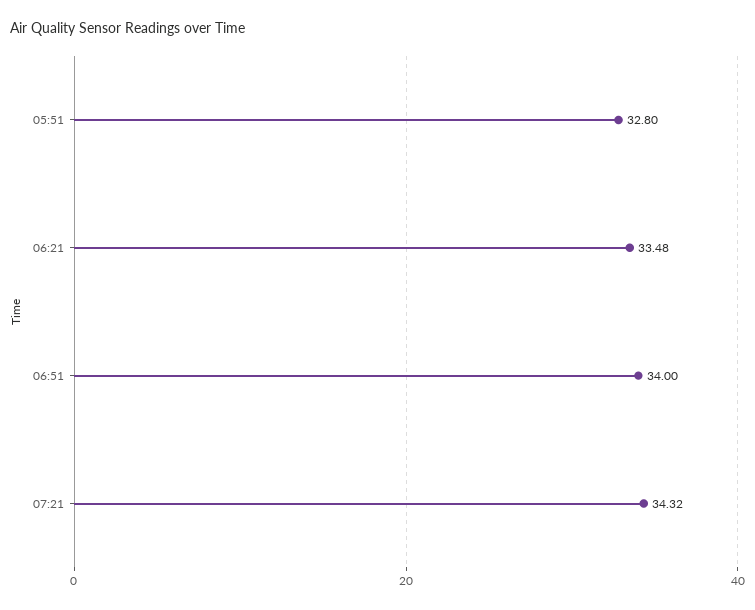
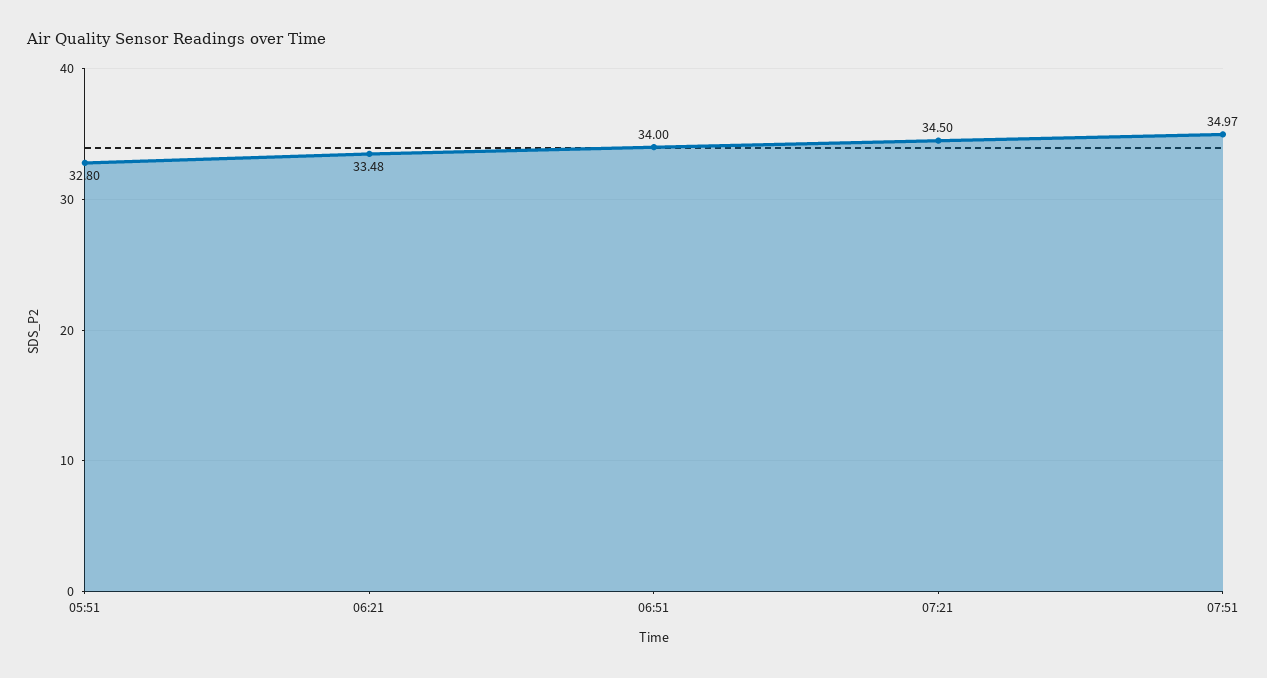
07:21: 34.32 -> 34.5
07:51: none -> 34.97

